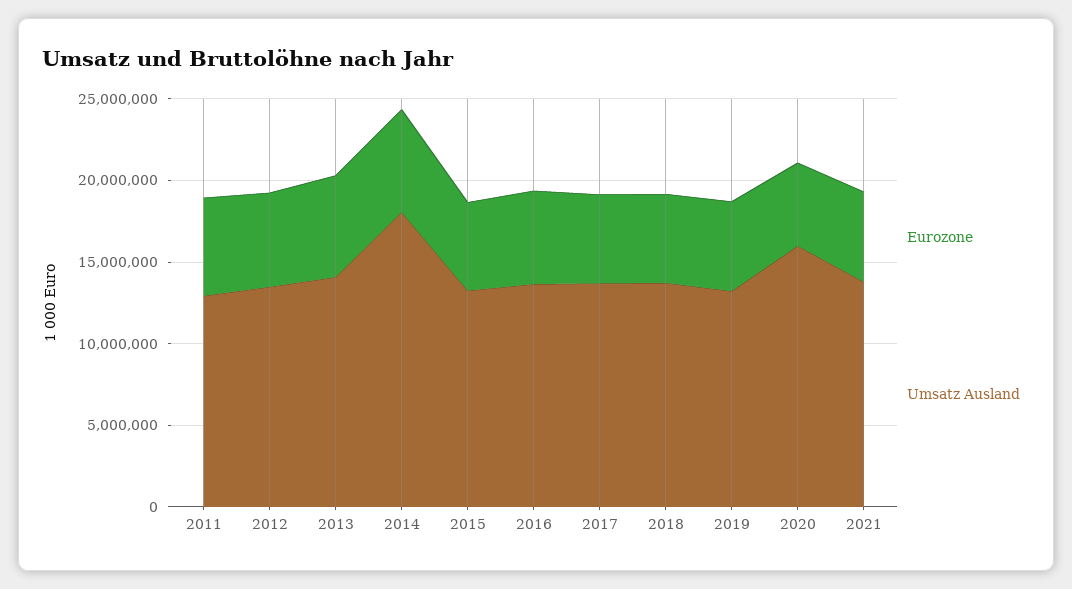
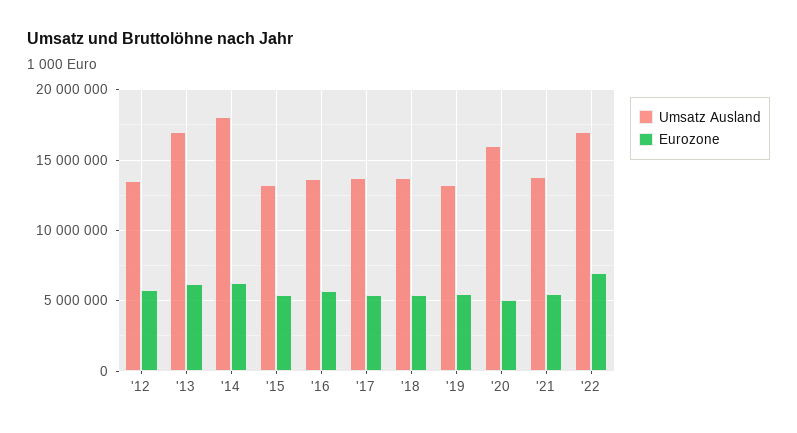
Eurozone, 2011: 6000000 -> none
Umsatz Ausland, 2011: 13000000 -> none
Umsatz Ausland, 2013: 14000000 -> 17000000
Umsatz Ausland, '22: none -> 17000000
Eurozone, '22: none -> 7000000

